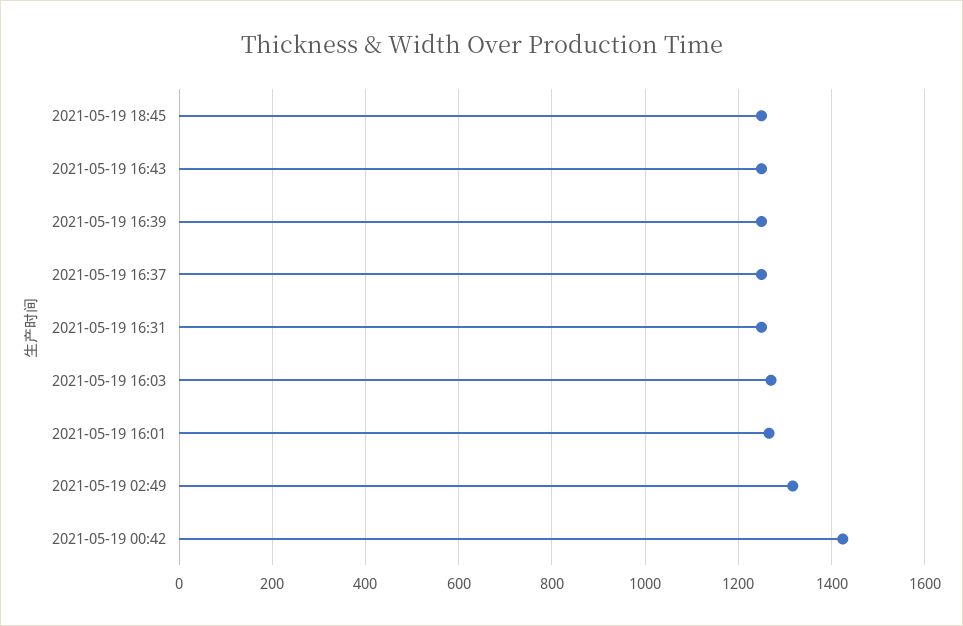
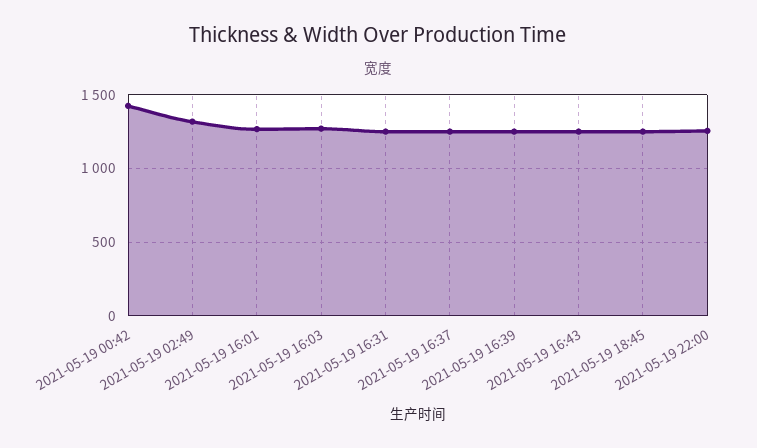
2021-05-19 22:00: none -> 1250

